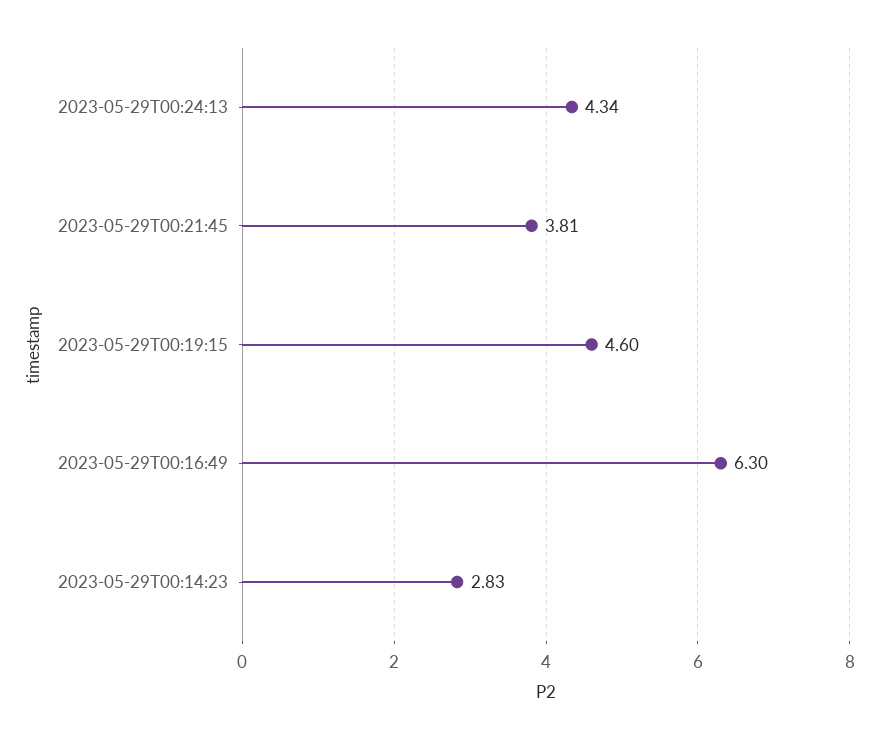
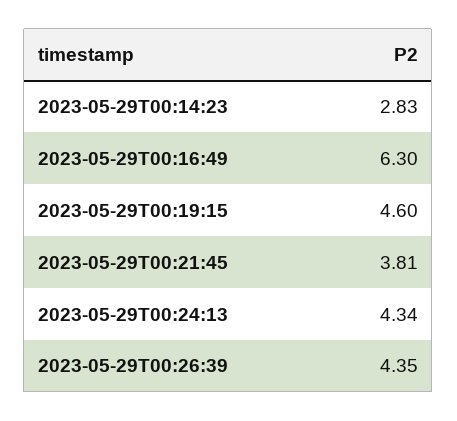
2023-05-29T00:26:39: none -> 4.35

